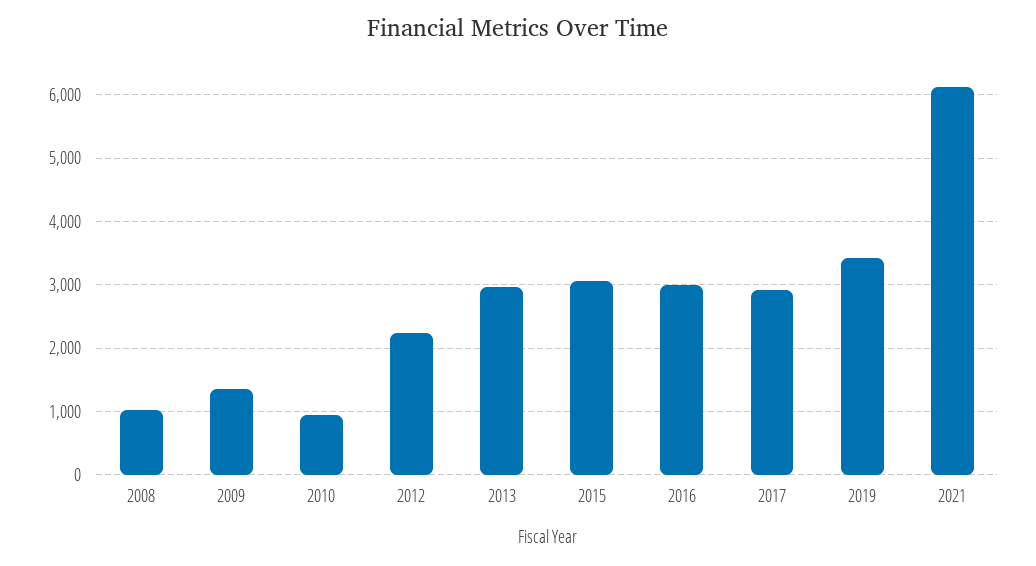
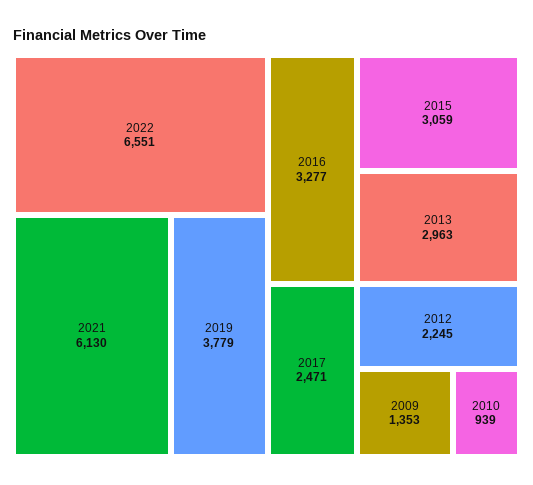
2008: 1000 -> none
2016: 3000 -> 3277
2017: 2900 -> 2471
2019: 3400 -> 3779
2022: none -> 6551

